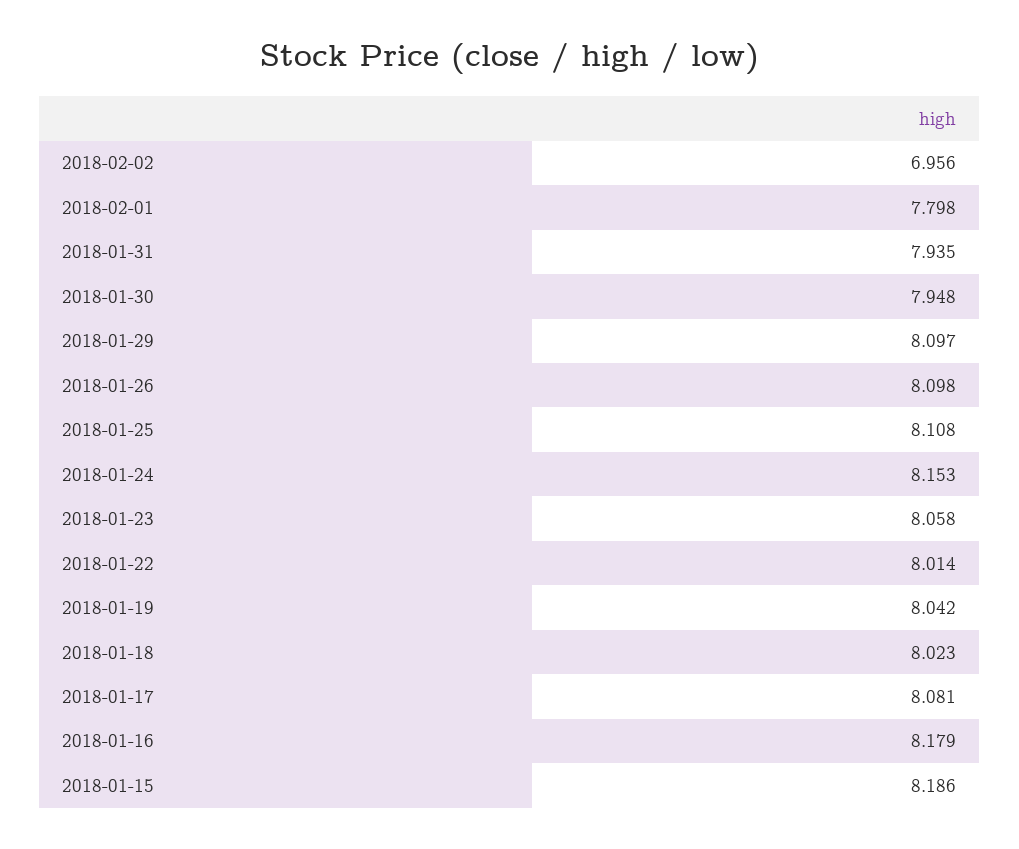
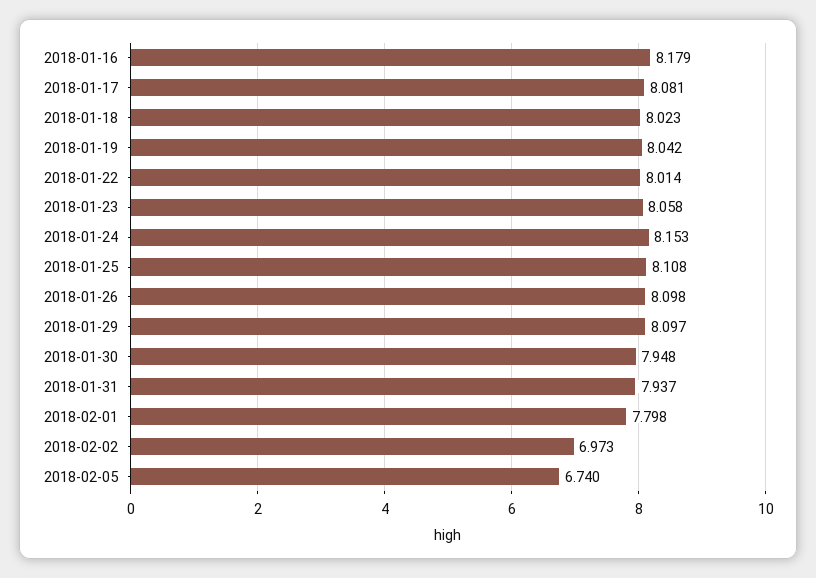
2018-02-02: 6.956 -> 6.973
2018-01-31: 7.935 -> 7.937
2018-01-15: 8.186 -> none
2018-02-05: none -> 6.74

